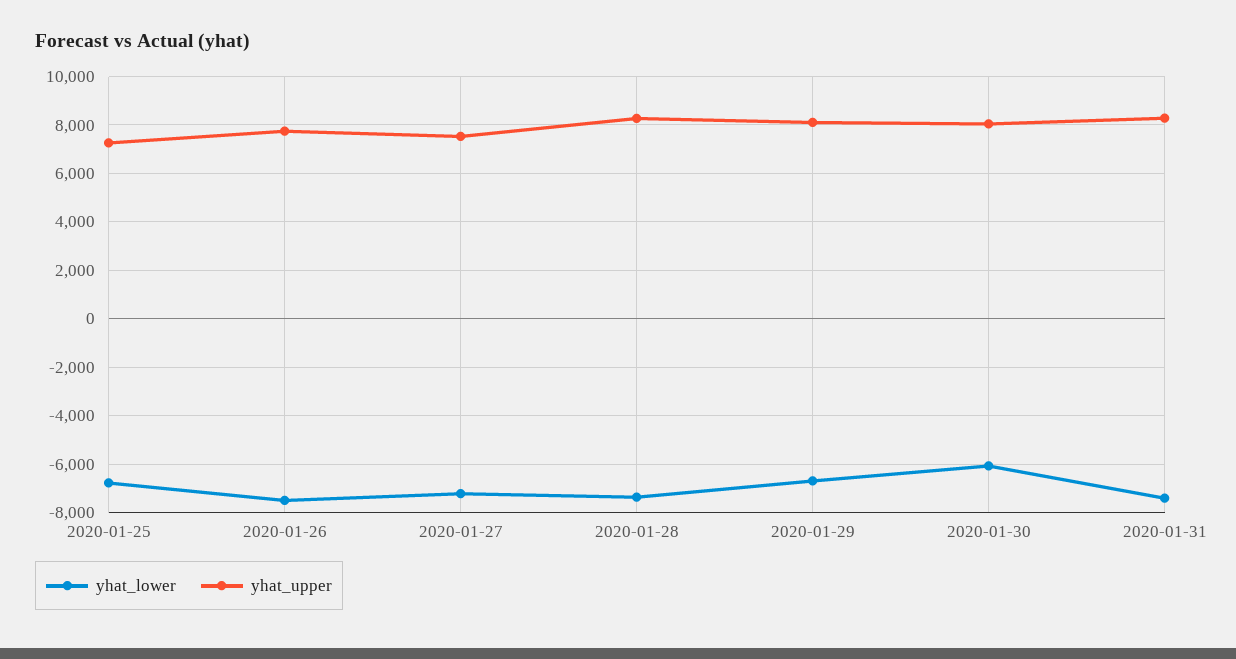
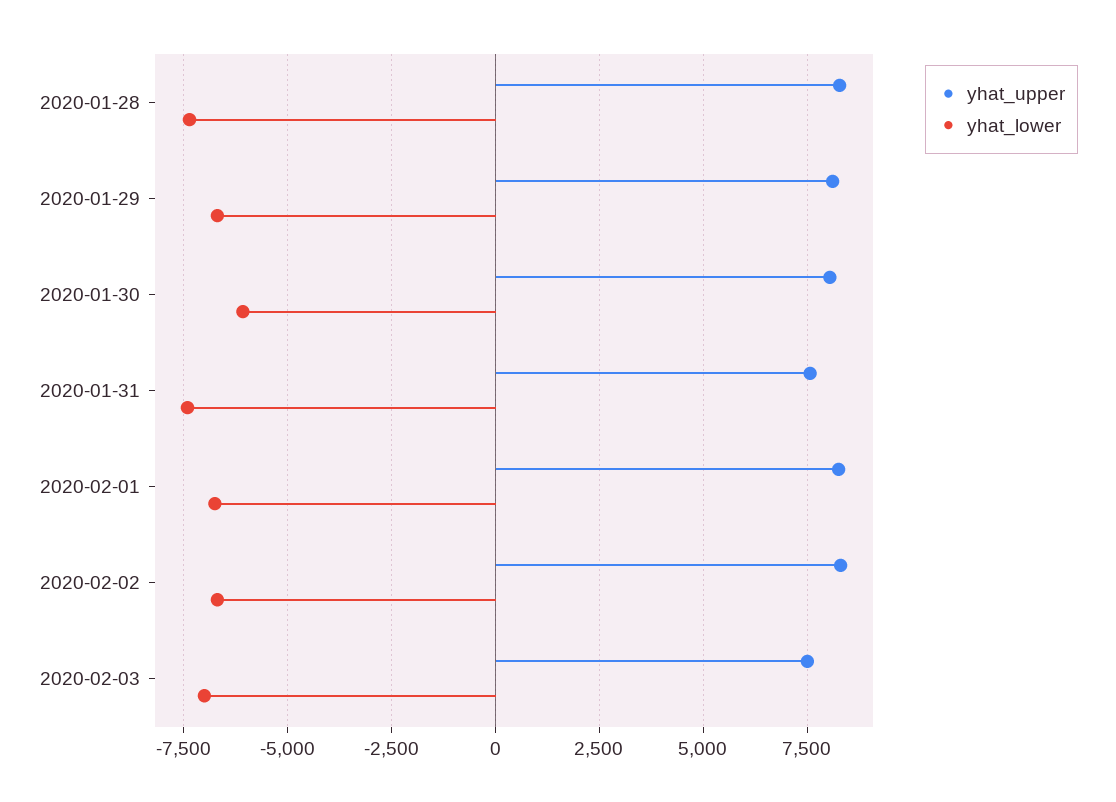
yhat_lower, 2020-01-25: -6750 -> none
yhat_upper, 2020-01-25: 7250 -> none
yhat_lower, 2020-01-26: -7500 -> none
yhat_upper, 2020-01-26: 7750 -> none
yhat_lower, 2020-01-27: -7250 -> none
yhat_upper, 2020-01-27: 7500 -> none
yhat_upper, 2020-01-31: 8250 -> 7500
yhat_upper, 2020-02-01: none -> 8250
yhat_lower, 2020-02-01: none -> -6750
yhat_upper, 2020-02-02: none -> 8250
yhat_lower, 2020-02-02: none -> -6750
yhat_upper, 2020-02-03: none -> 7500
yhat_lower, 2020-02-03: none -> -7000

